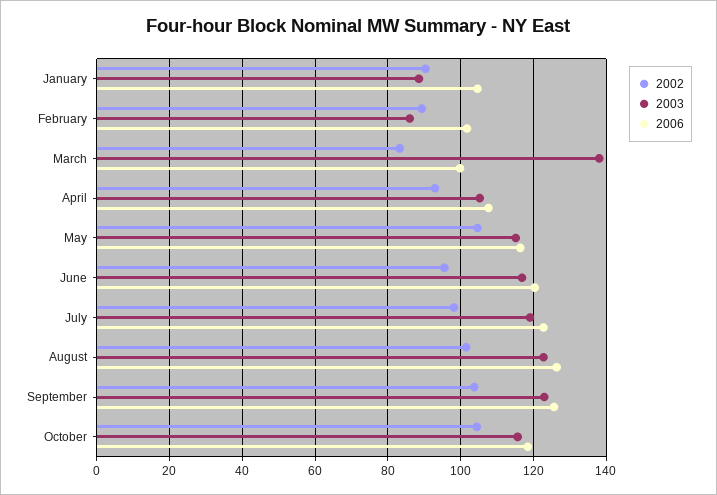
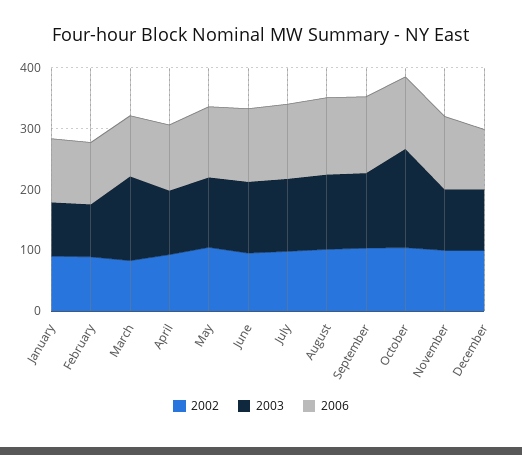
2003, October: 116 -> 160
2002, November: none -> 100
2003, November: none -> 100
2006, November: none -> 120
2002, December: none -> 100
2003, December: none -> 100
2006, December: none -> 100

